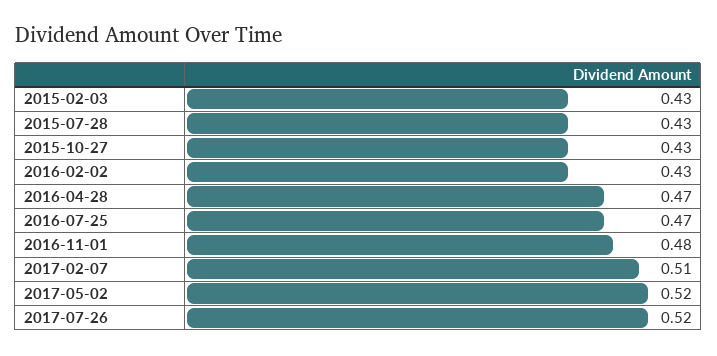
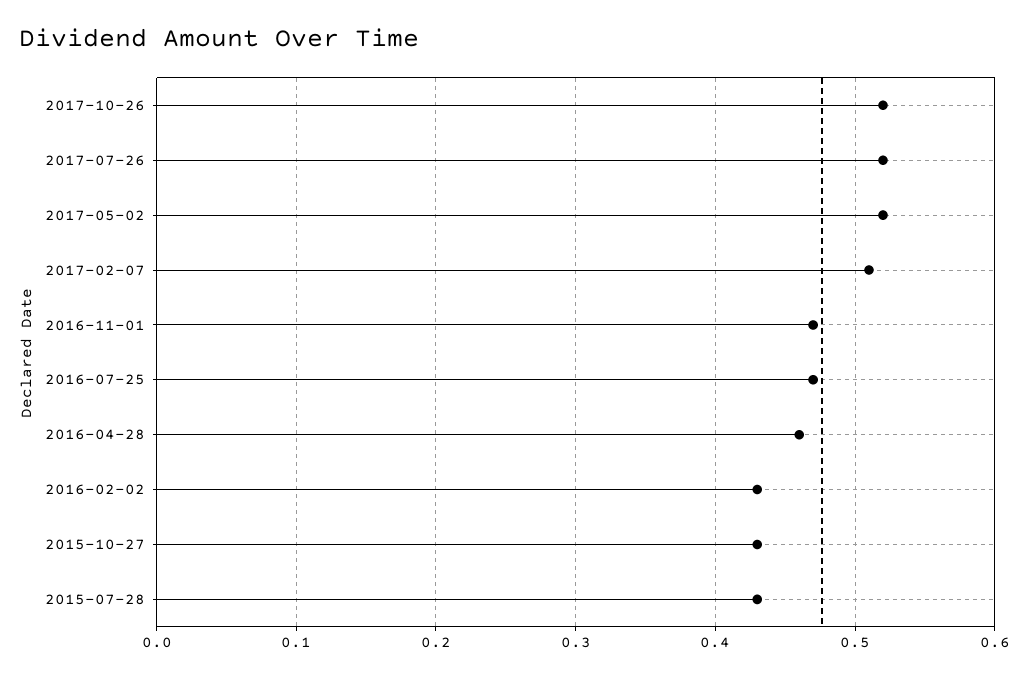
2015-02-03: 0.43 -> none
2016-04-28: 0.47 -> 0.46
2016-11-01: 0.48 -> 0.47
2017-10-26: none -> 0.52

